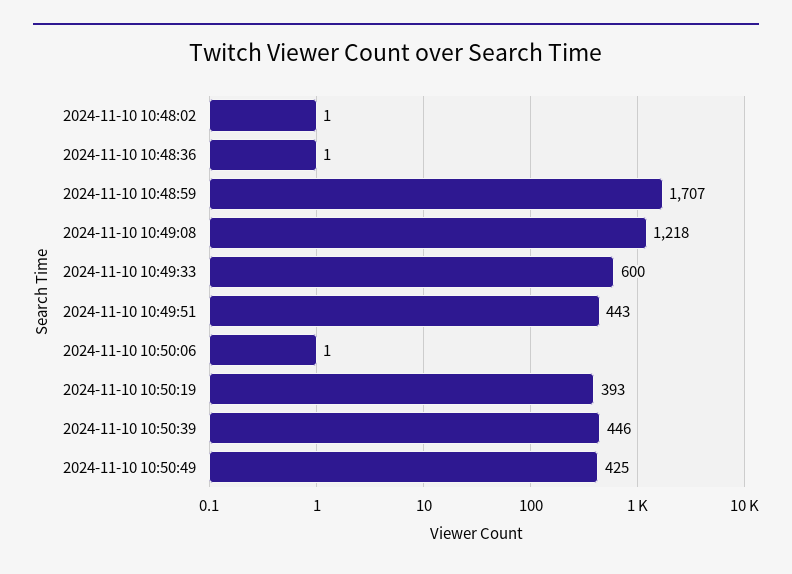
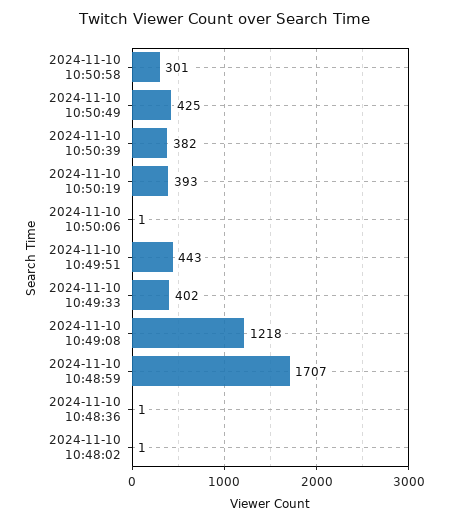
2024-11-10 10:49:33: 600 -> 402
2024-11-10 10:50:39: 446 -> 382
2024-11-10 10:50:58: none -> 301

